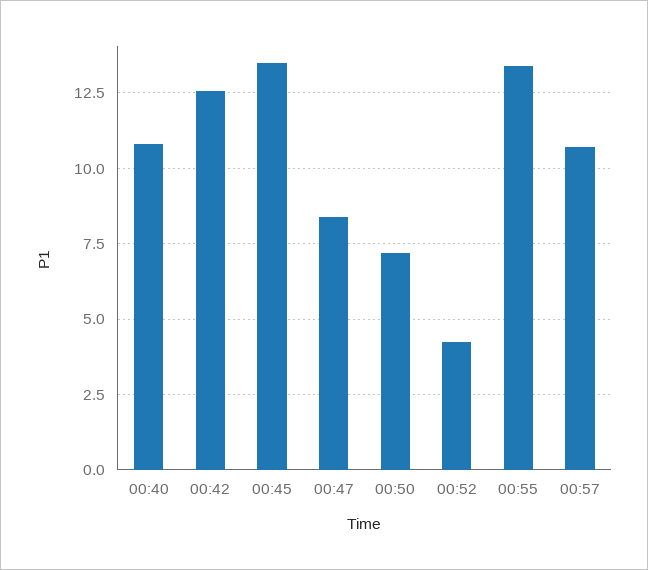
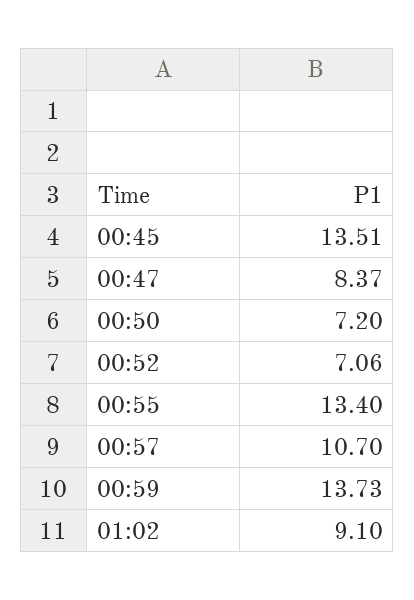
00:40: 10.75 -> none
00:42: 12.5 -> none
00:52: 4.25 -> 7.06
00:59: none -> 13.73
01:02: none -> 9.1

